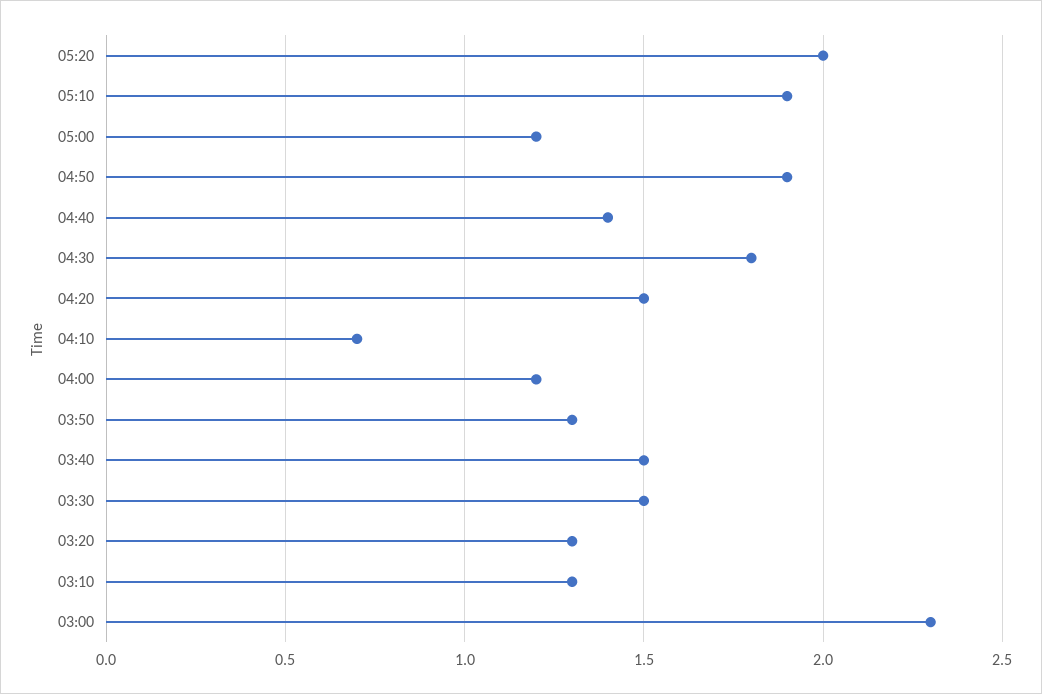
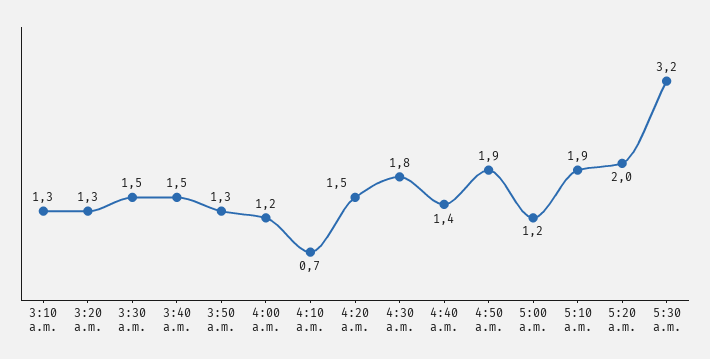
03:00: 2.3 -> none
5:30 a.m.: none -> 3.2

